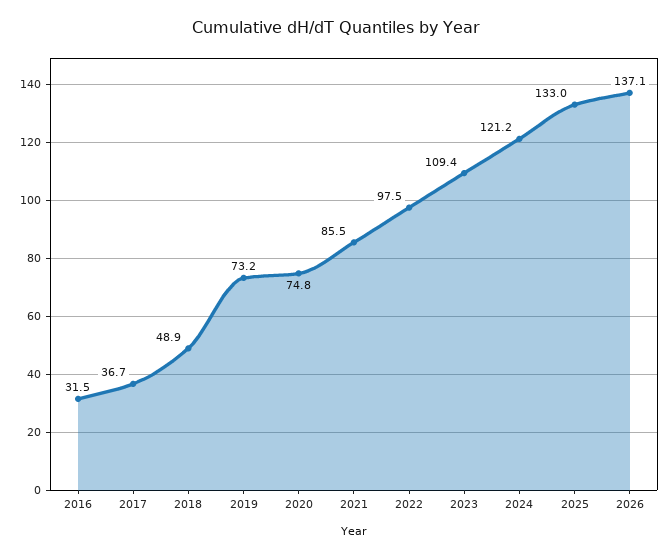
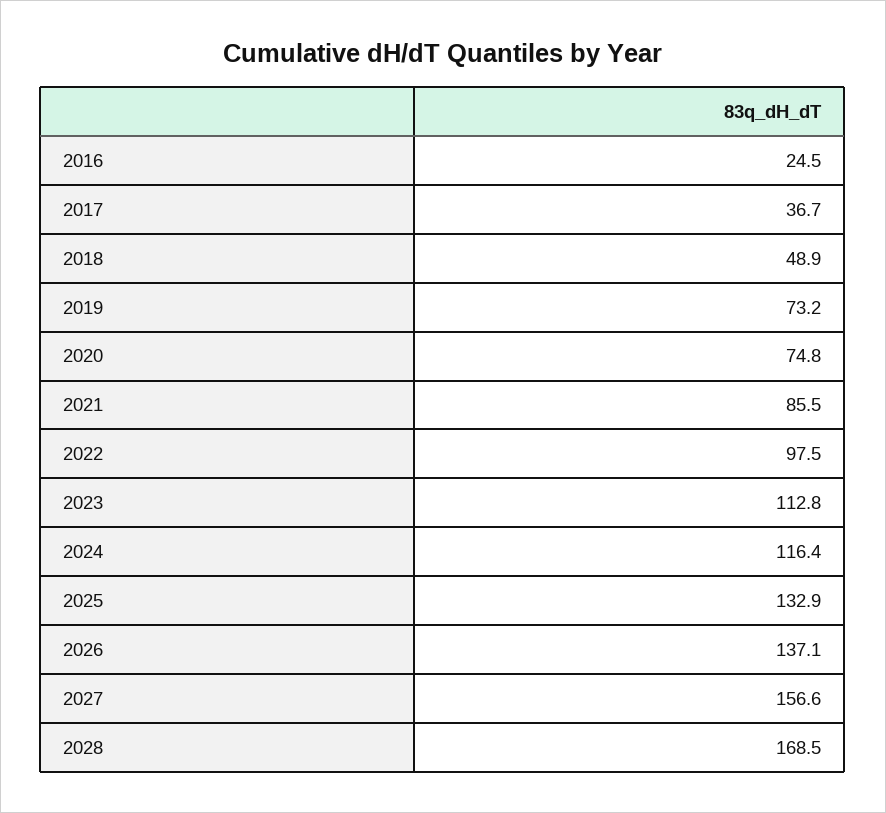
2016: 31.5 -> 24.5
2023: 109.4 -> 112.8
2024: 121.2 -> 116.4
2025: 133 -> 132.9
2027: none -> 156.6
2028: none -> 168.5

